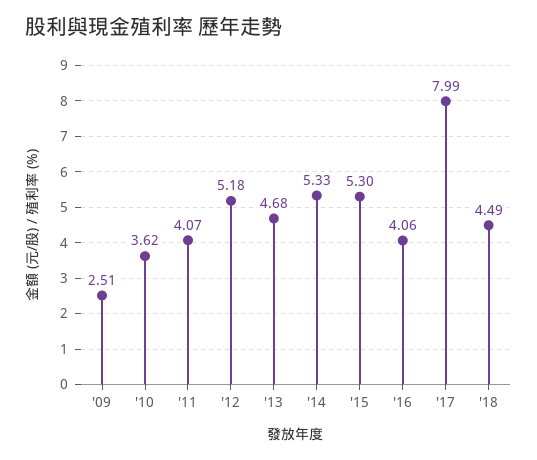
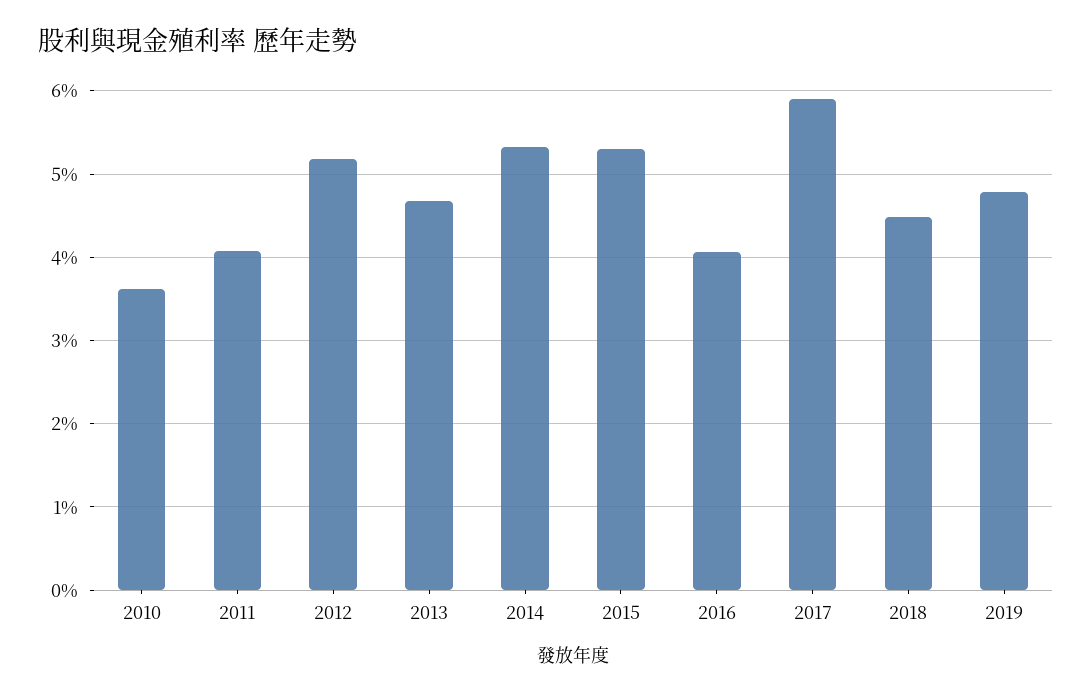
'09: 2.51 -> none
'17: 7.99 -> 5.9
2019: none -> 4.8

